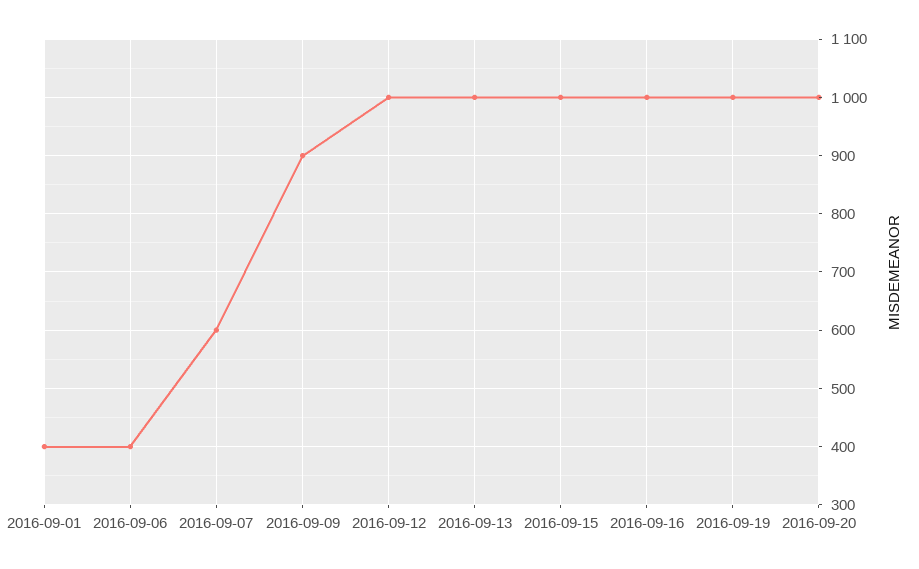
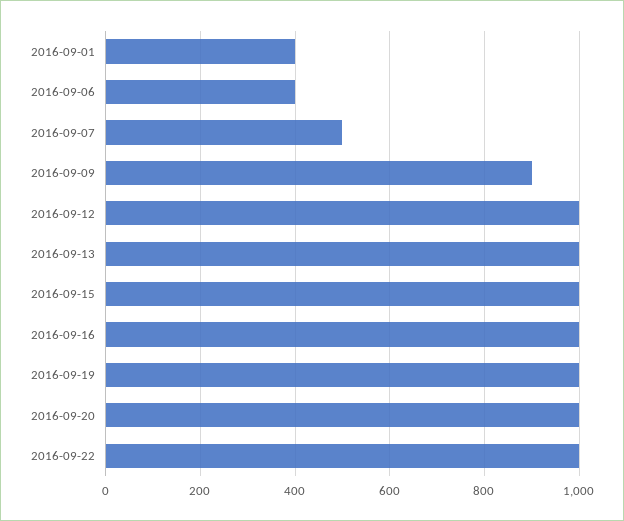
2016-09-07: 600 -> 500
2016-09-22: none -> 1000

